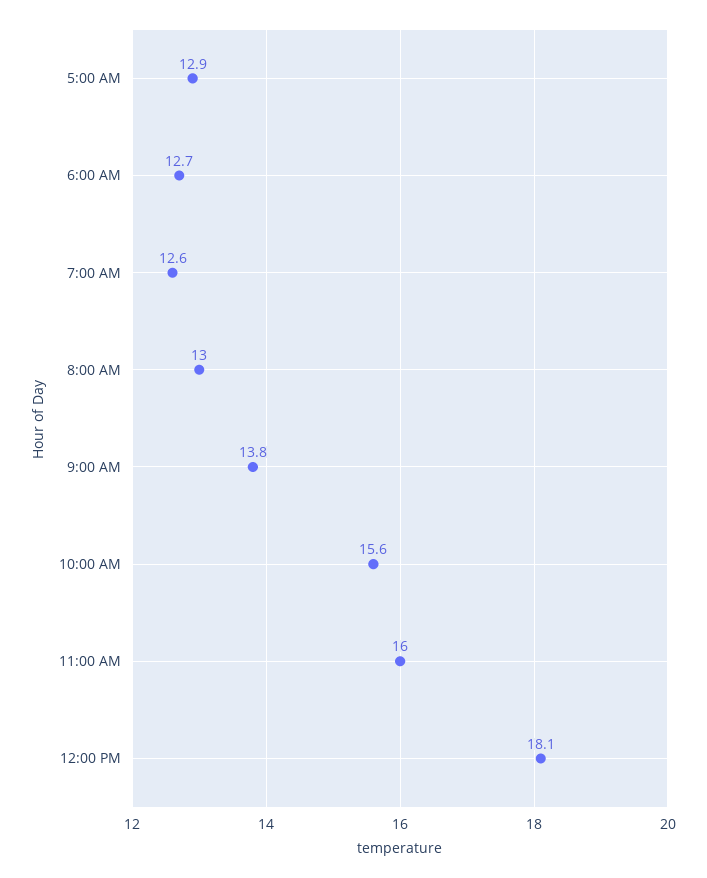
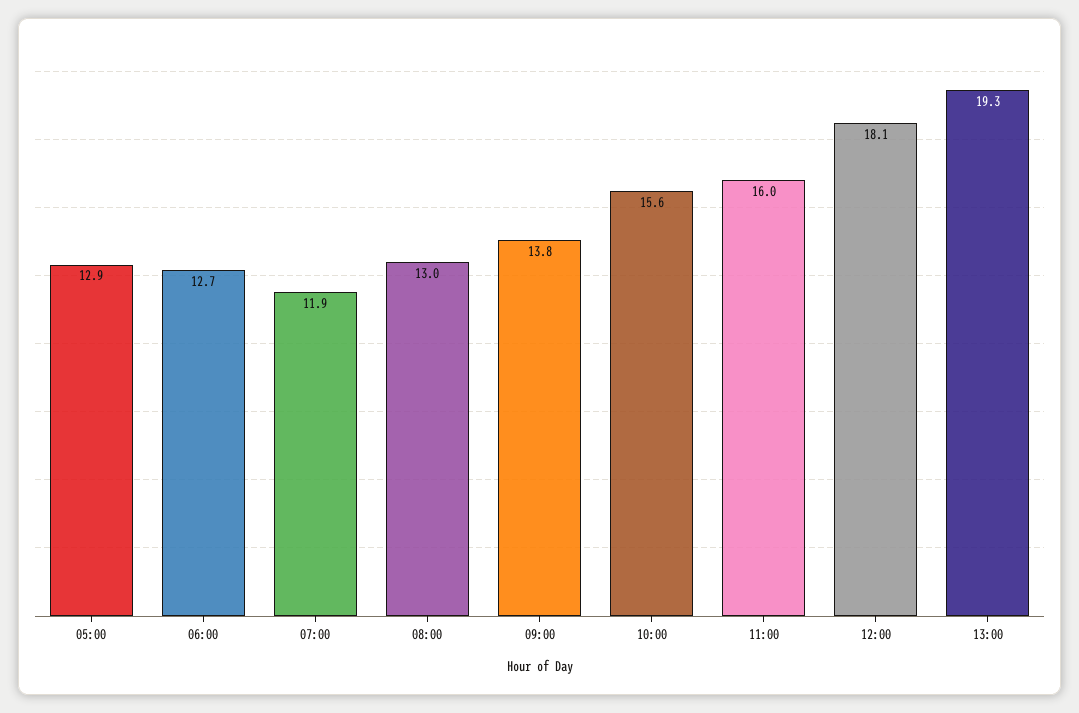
7:00 AM: 12.6 -> 11.9
13:00: none -> 19.3

